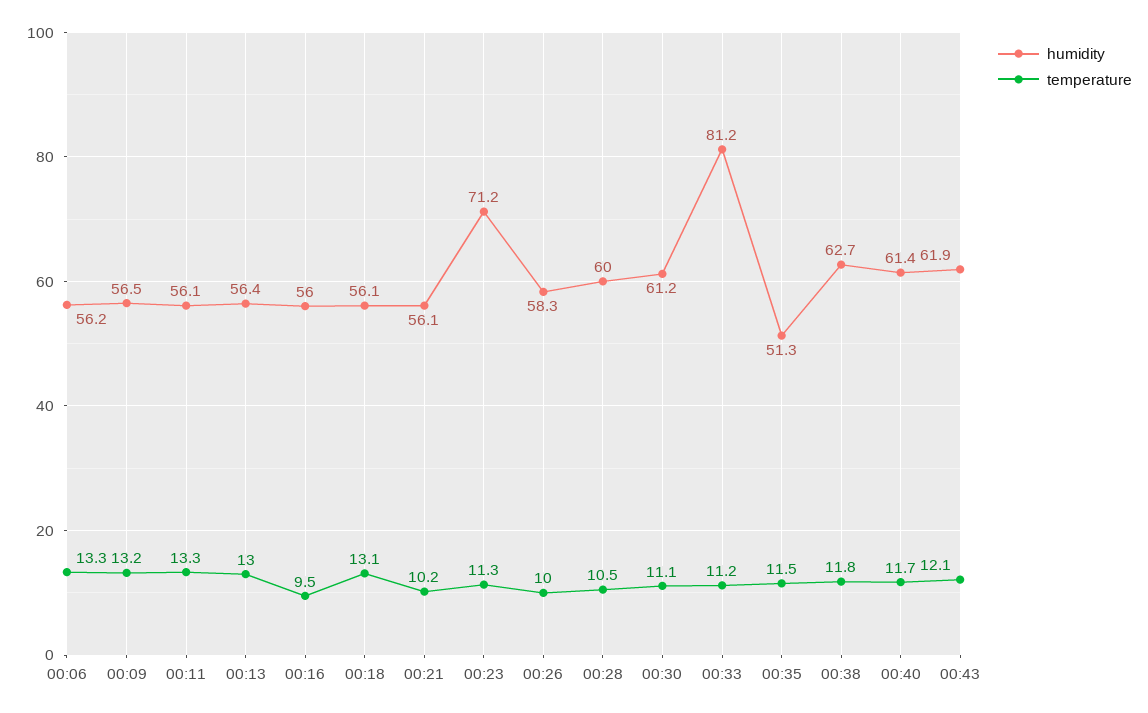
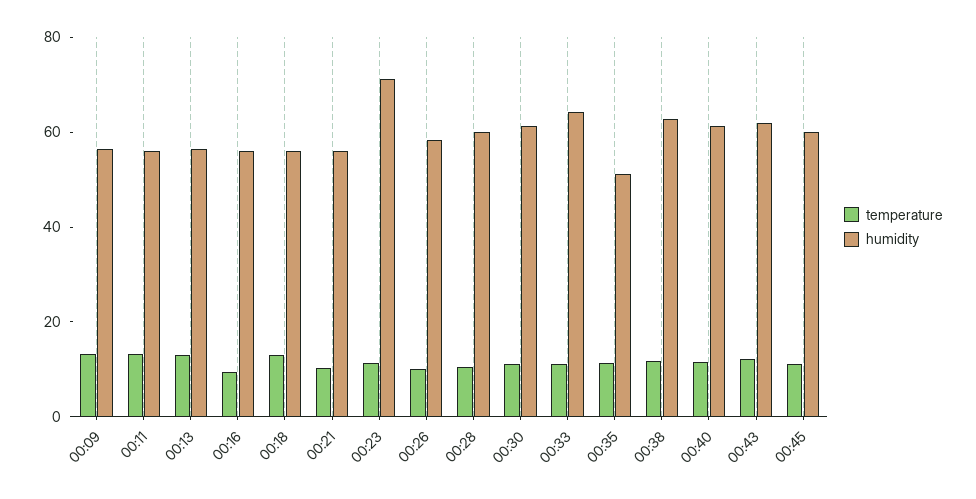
humidity, 00:06: 56.2 -> none
temperature, 00:06: 13.3 -> none
humidity, 00:33: 81.2 -> 65
temperature, 00:45: none -> 10
humidity, 00:45: none -> 60

